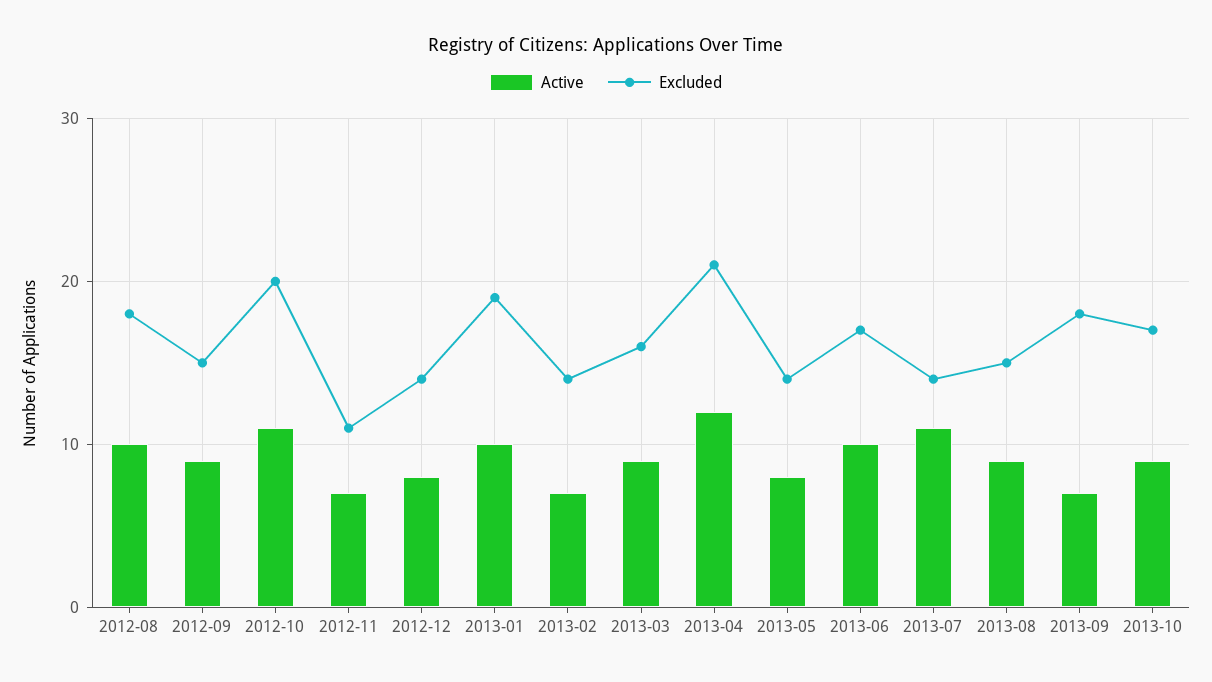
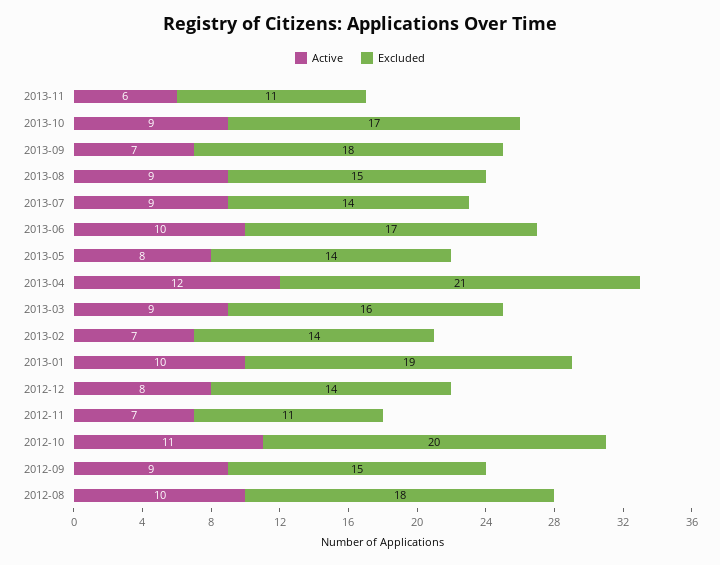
Active, 2013-07: 11 -> 9
Active, 2013-11: none -> 6
Excluded, 2013-11: none -> 11

